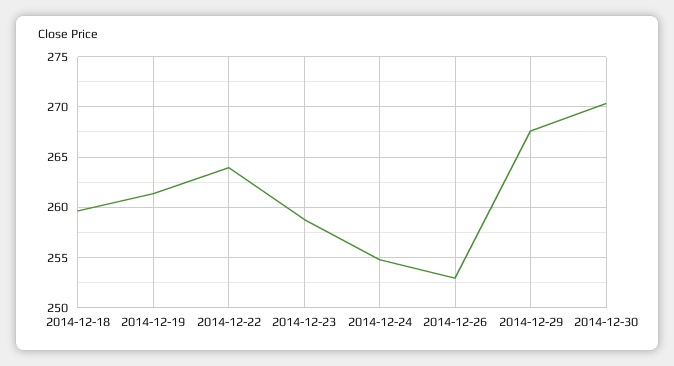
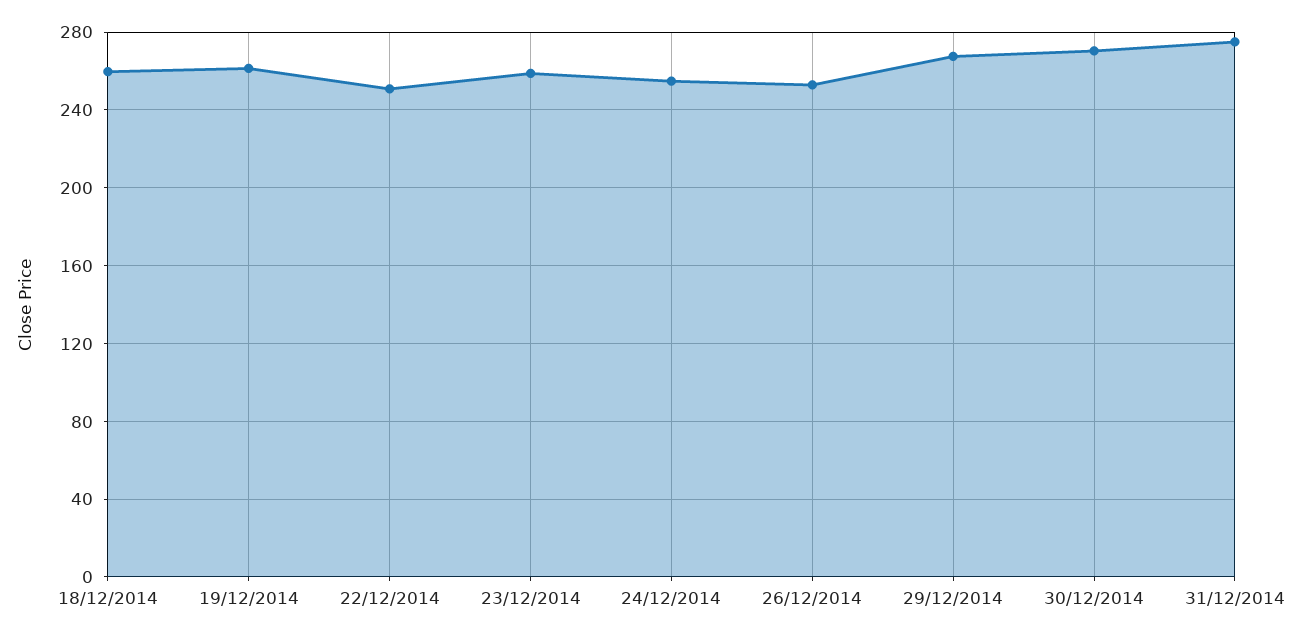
2014-12-22: 264 -> 250
31/12/2014: none -> 275

